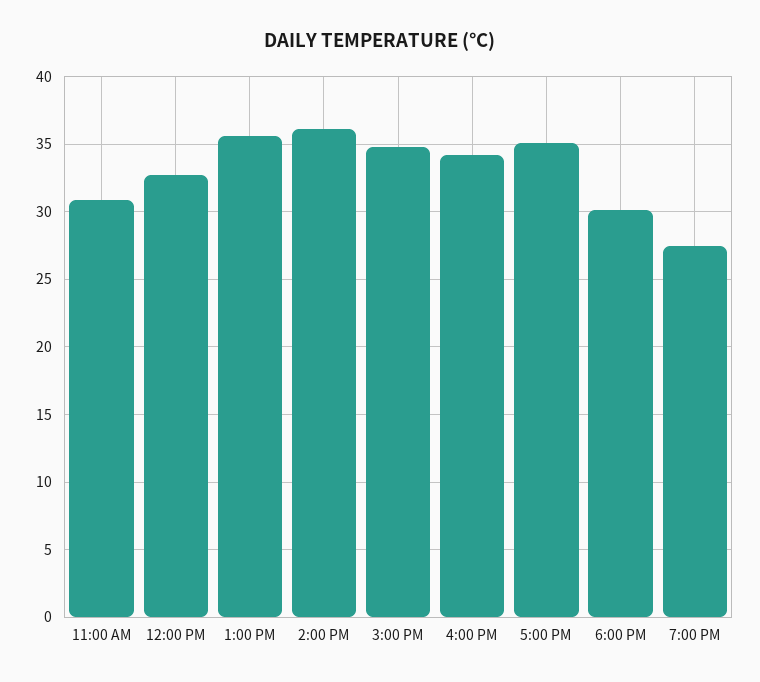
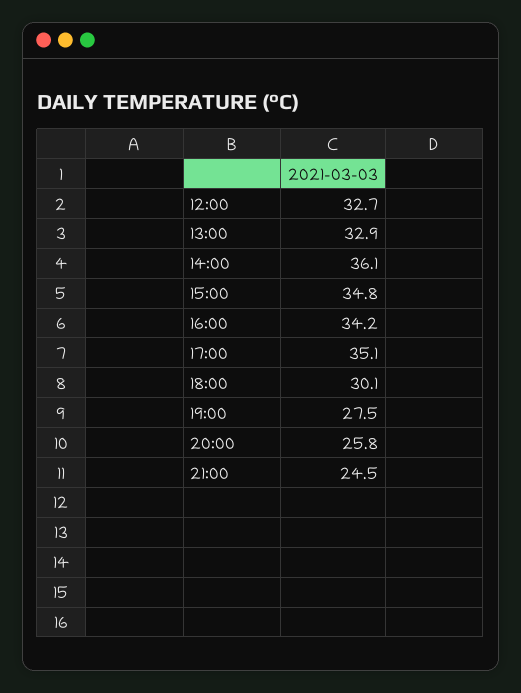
11:00 AM: 31 -> none
1:00 PM: 35.5 -> 32.9
20:00: none -> 25.8
21:00: none -> 24.5

